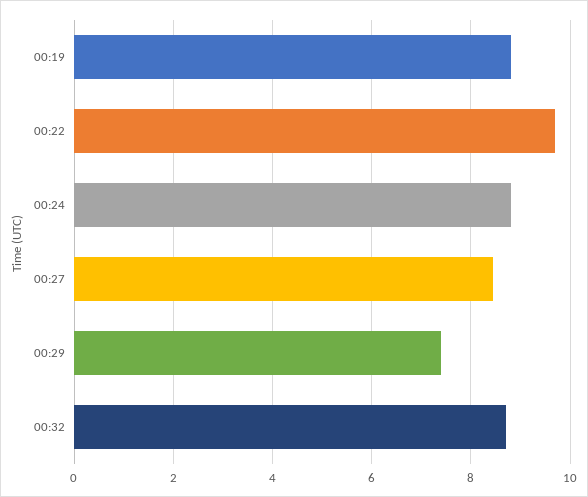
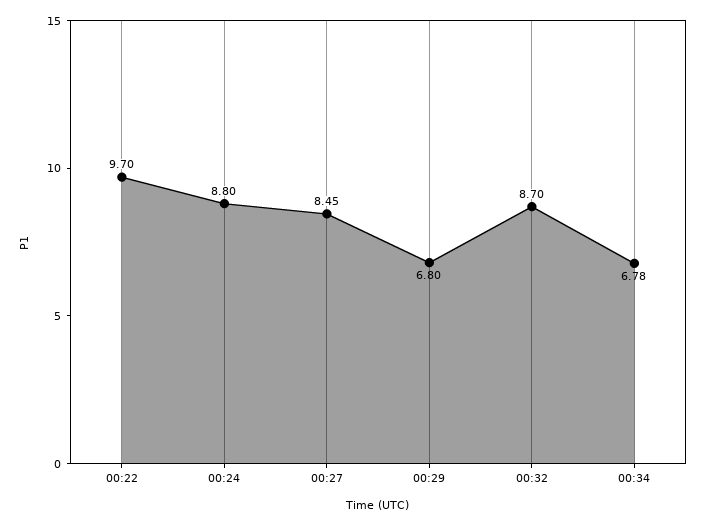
00:19: 8.8 -> none
00:29: 7.4 -> 6.8
00:34: none -> 6.78

